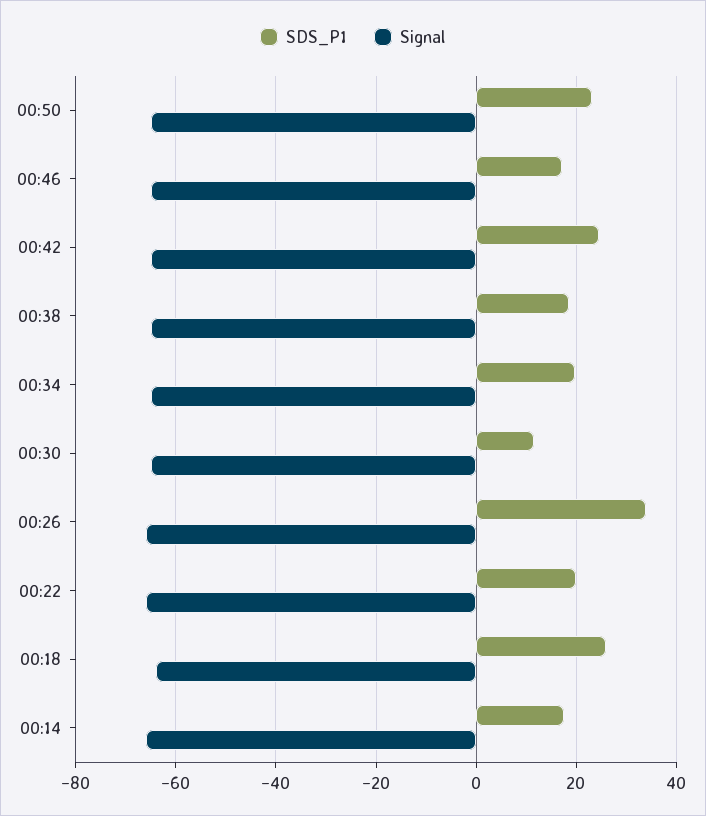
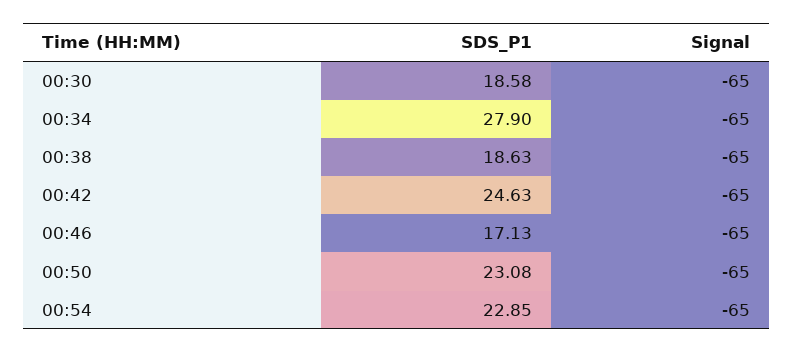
SDS_P1, 00:34: 20 -> 27.9
SDS_P1, 00:30: 12 -> 18.58
SDS_P1, 00:26: 34 -> none
Signal, 00:26: -66 -> none
SDS_P1, 00:22: 20 -> none
Signal, 00:22: -66 -> none
SDS_P1, 00:18: 26 -> none
Signal, 00:18: -64 -> none
SDS_P1, 00:14: 18 -> none
Signal, 00:14: -66 -> none
SDS_P1, 00:54: none -> 22.85
Signal, 00:54: none -> -65

